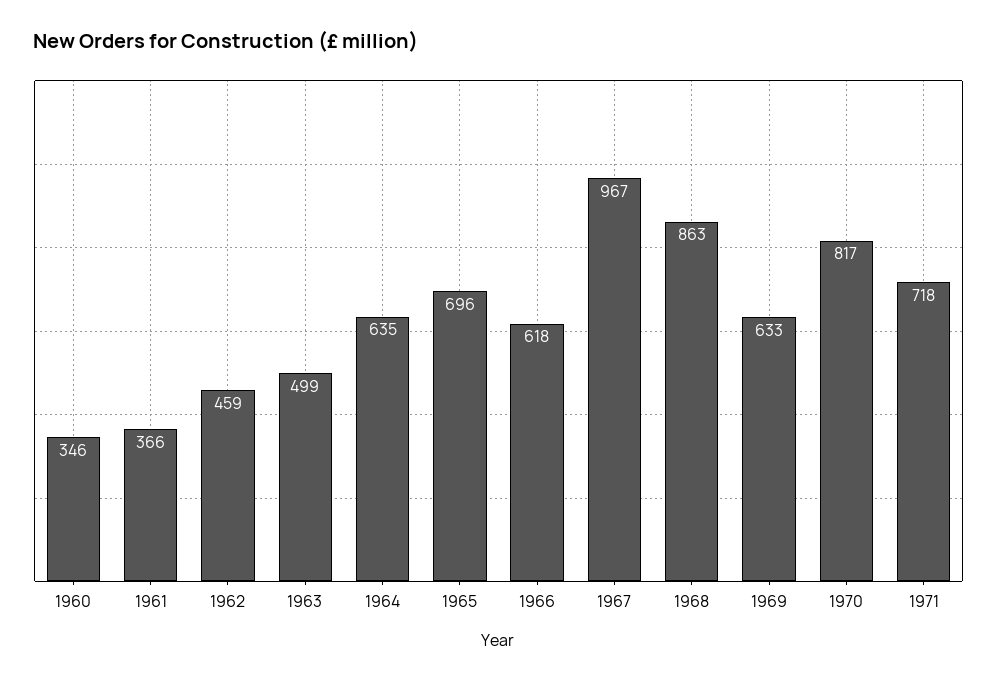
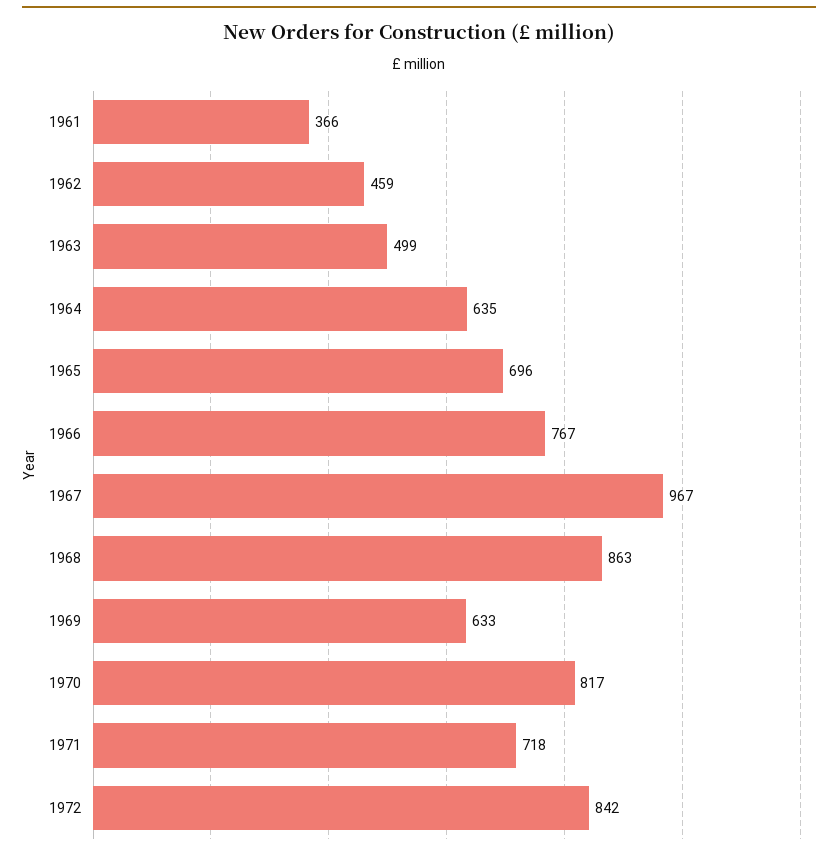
1960: 346 -> none
1966: 618 -> 767
1972: none -> 842

